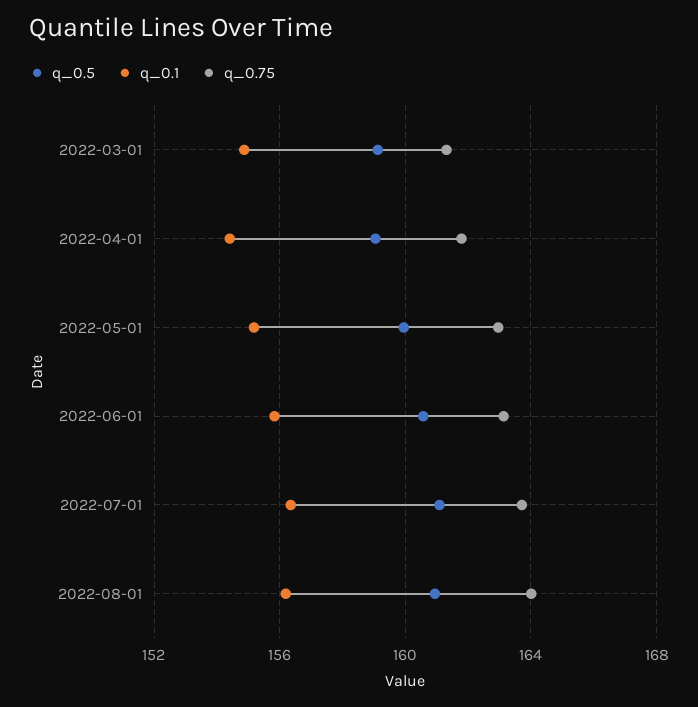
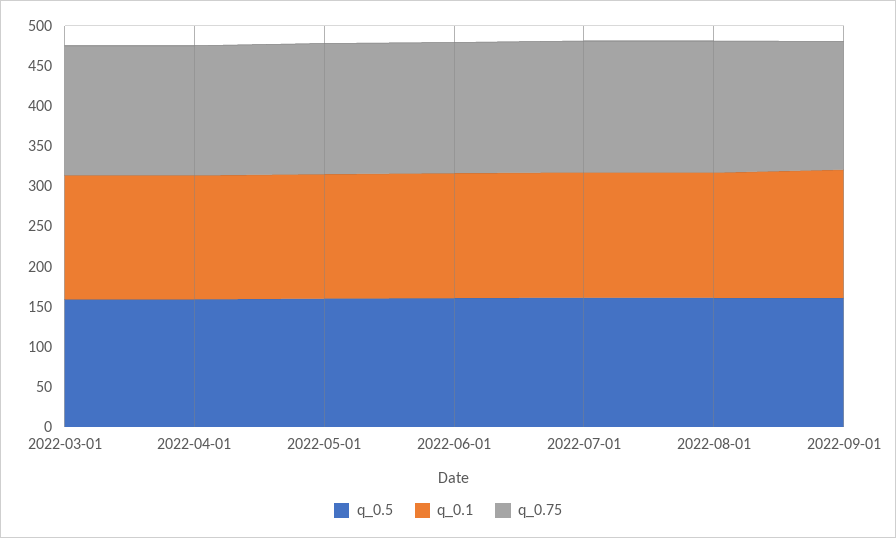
q_0.5, 2022-09-01: none -> 160
q_0.1, 2022-09-01: none -> 160
q_0.75, 2022-09-01: none -> 160

